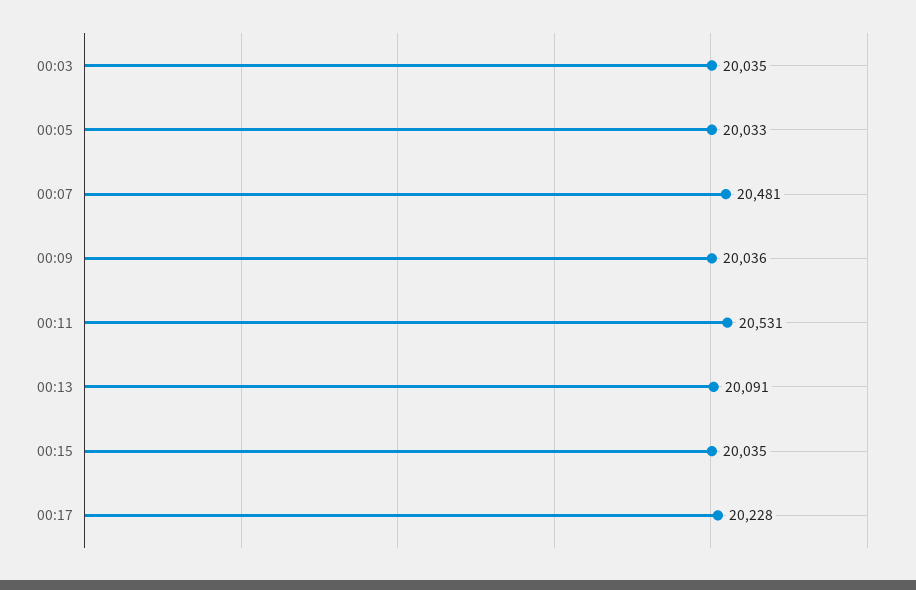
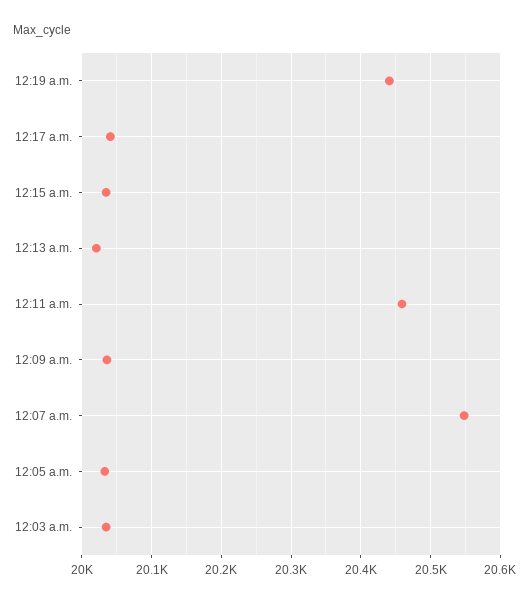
00:07: 20481 -> 20550
00:11: 20531 -> 20460
00:13: 20091 -> 20020
00:17: 20228 -> 20040
12:19 a.m.: none -> 20440

